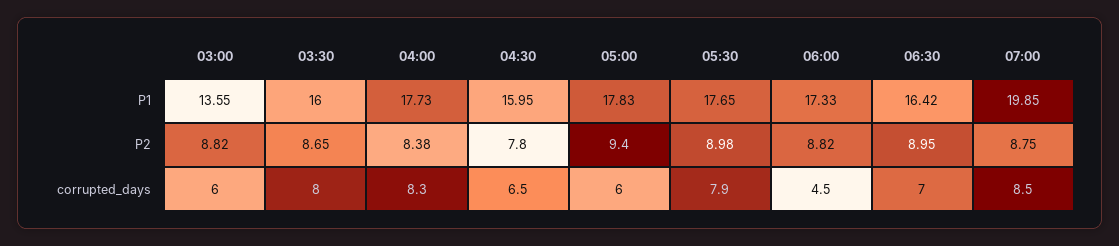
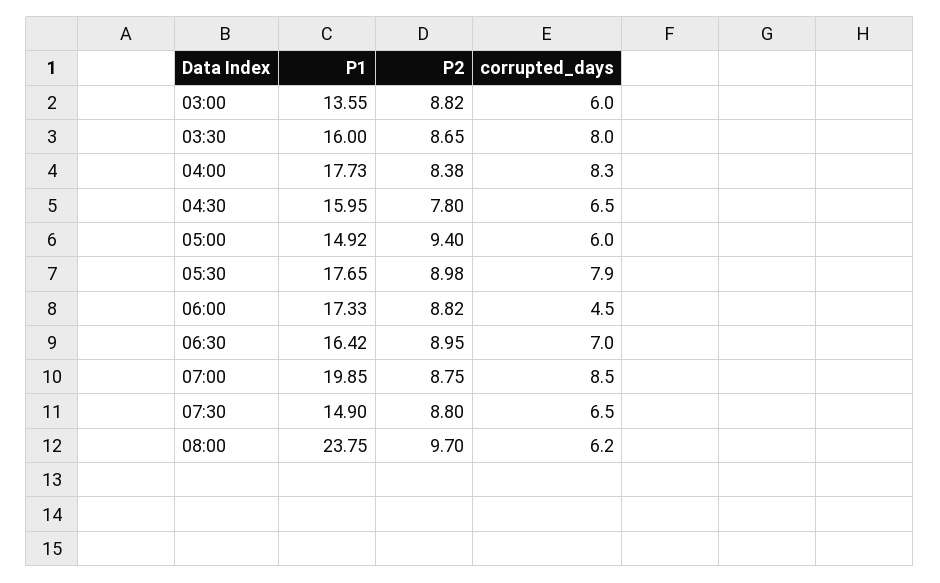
05:00, P1: 17.83 -> 14.92
07:30, P1: none -> 14.9
07:30, P2: none -> 8.8
07:30, corrupted_days: none -> 6.5
08:00, P1: none -> 23.75
08:00, P2: none -> 9.7
08:00, corrupted_days: none -> 6.2

